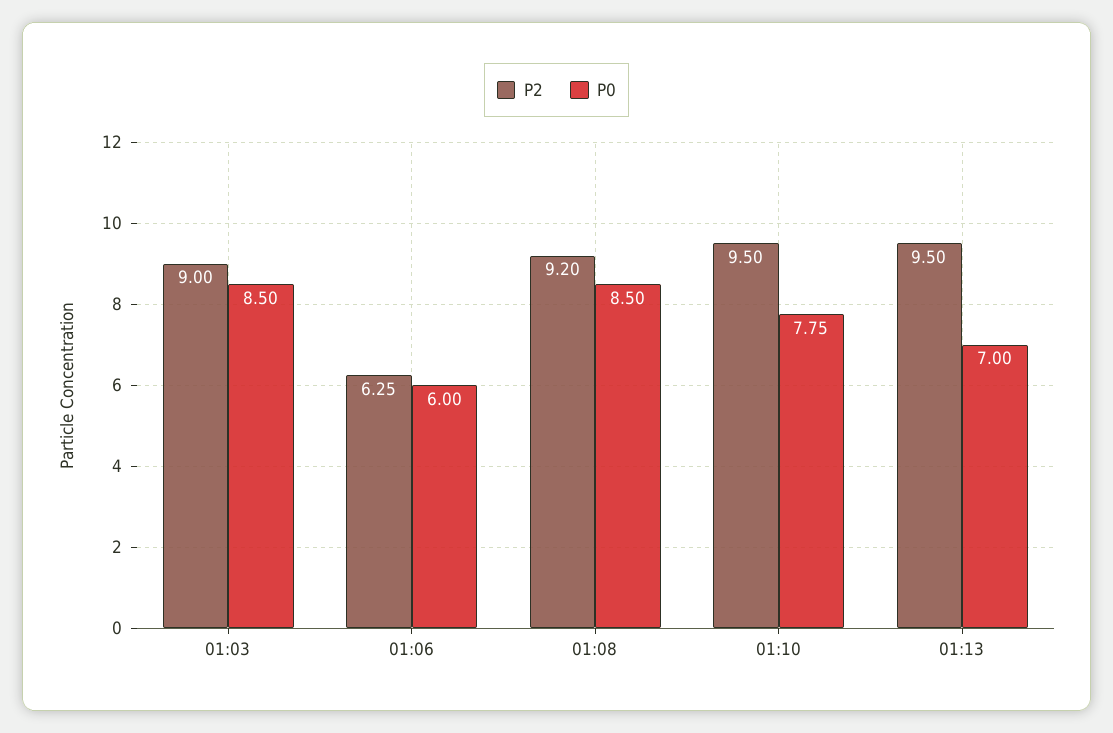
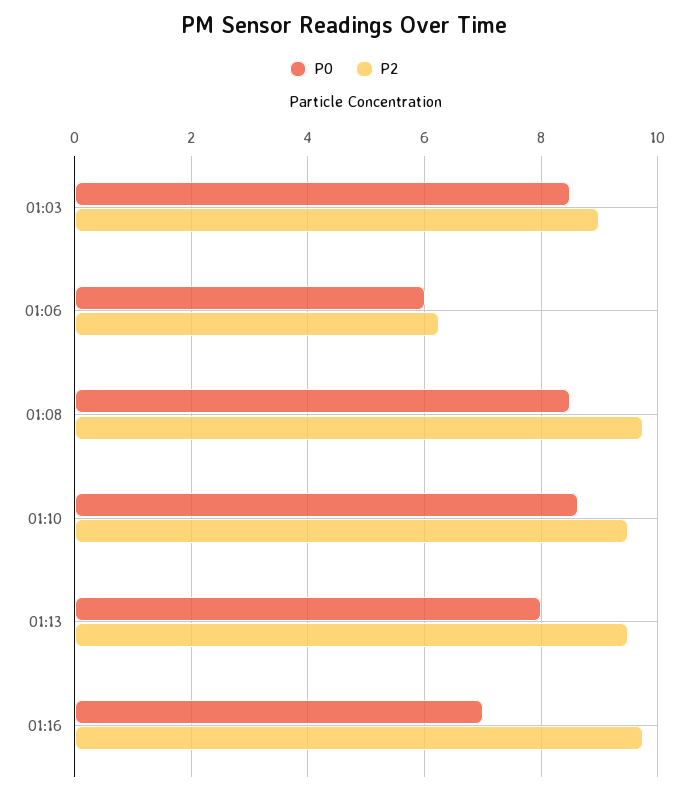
P2, 01:08: 9.2 -> 9.8
P0, 01:10: 7.75 -> 8.6
P0, 01:13: 7 -> 8
P0, 01:16: none -> 7
P2, 01:16: none -> 9.8

